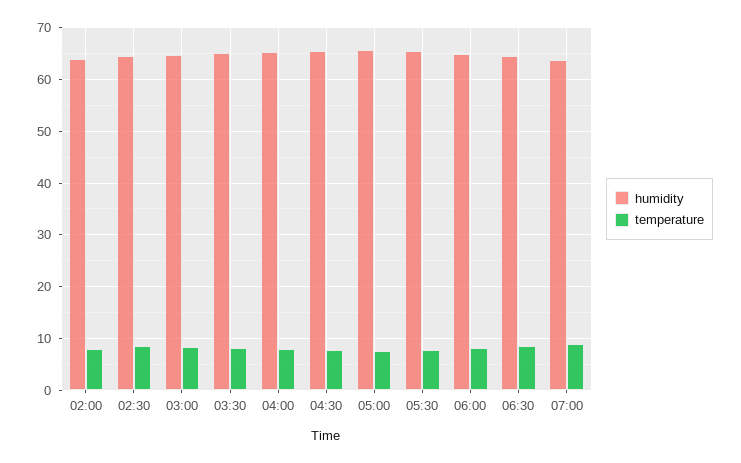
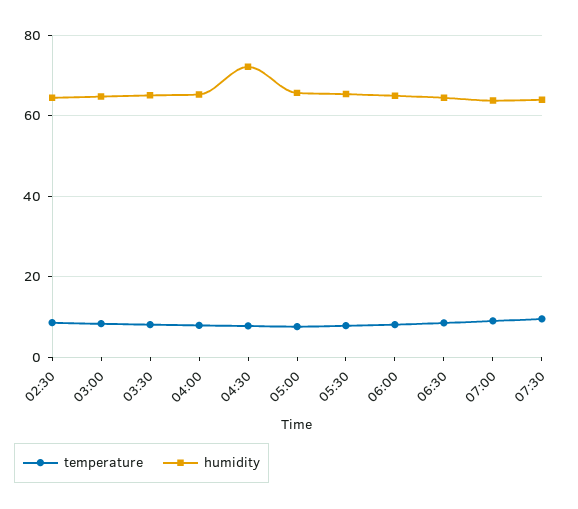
humidity, 02:00: 64 -> none
temperature, 02:00: 8 -> none
humidity, 04:30: 66 -> 72
temperature, 07:30: none -> 10
humidity, 07:30: none -> 64

